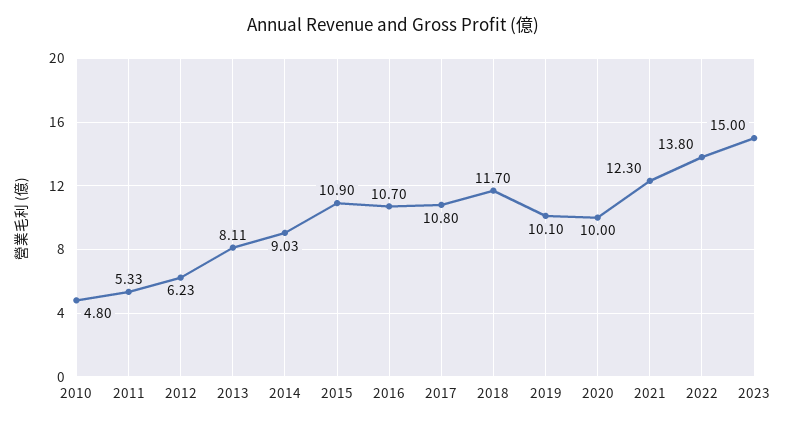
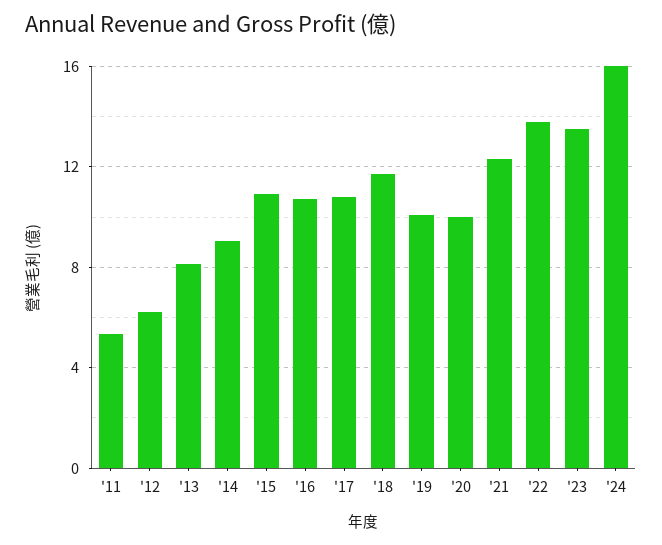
2010: 4.8 -> none
2023: 15 -> 13.5
'24: none -> 16

